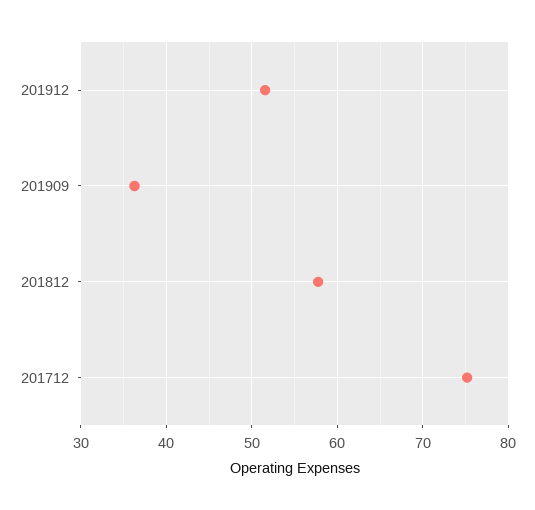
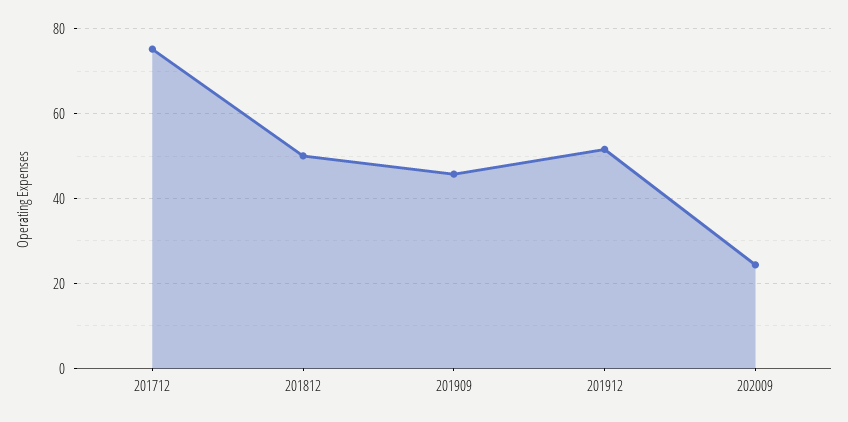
201909: 36 -> 46
201812: 58 -> 50
202009: none -> 24

